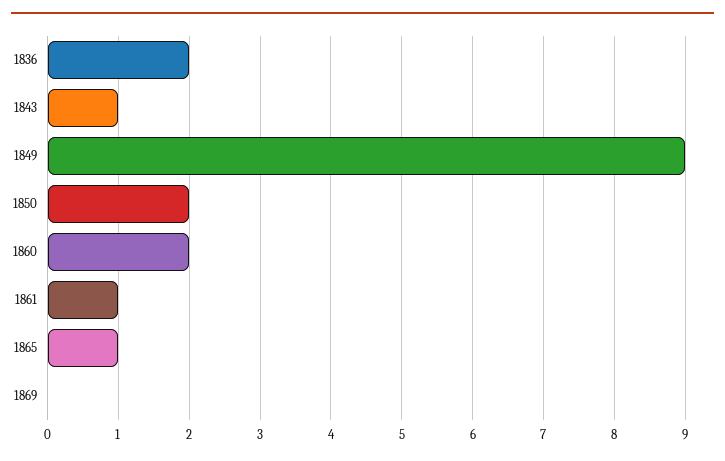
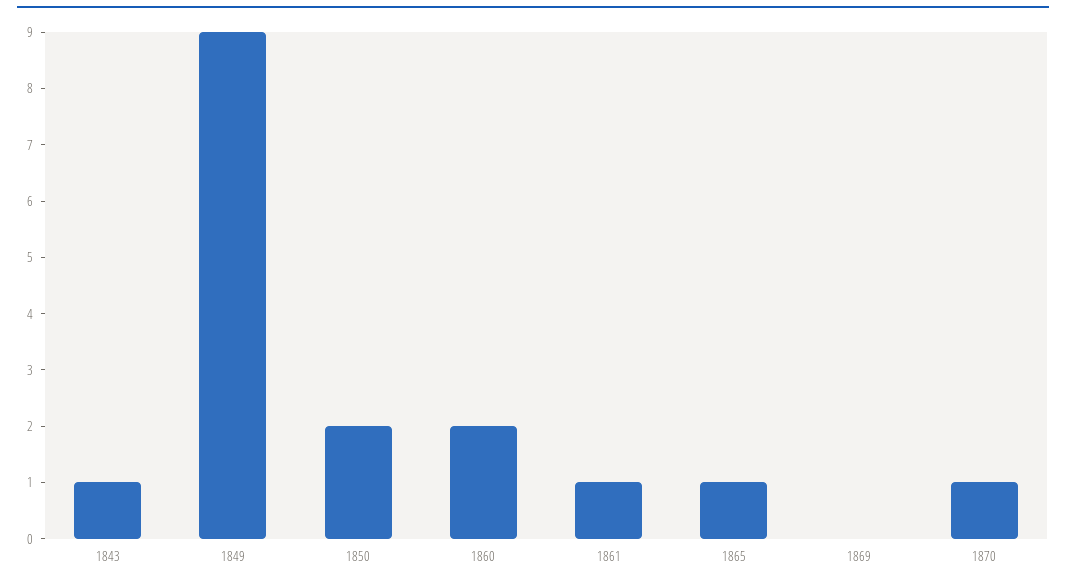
1836: 2 -> none
1870: none -> 1

